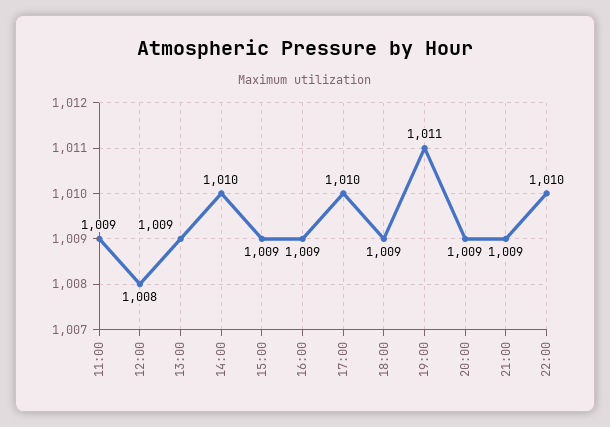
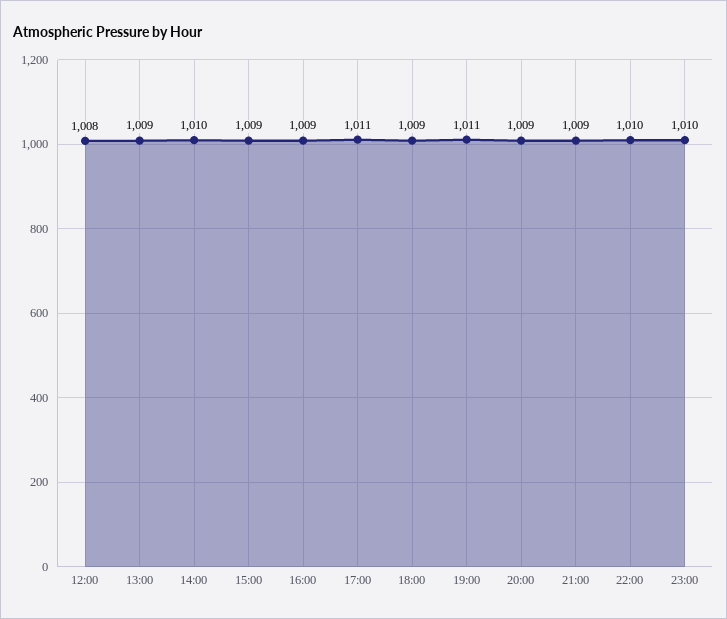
11:00: 1009 -> none
17:00: 1010 -> 1011
23:00: none -> 1010

